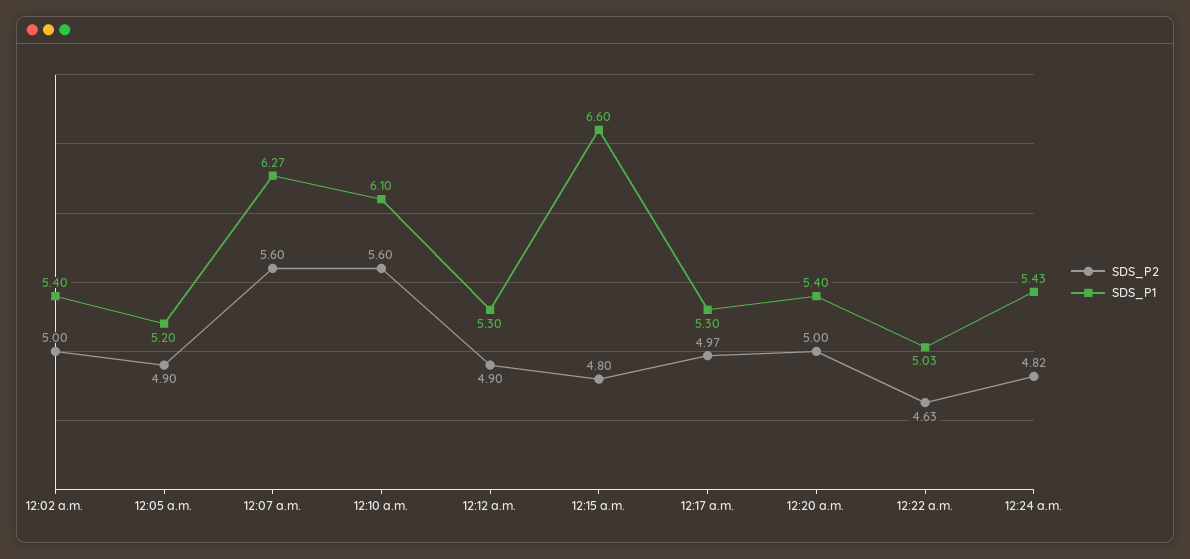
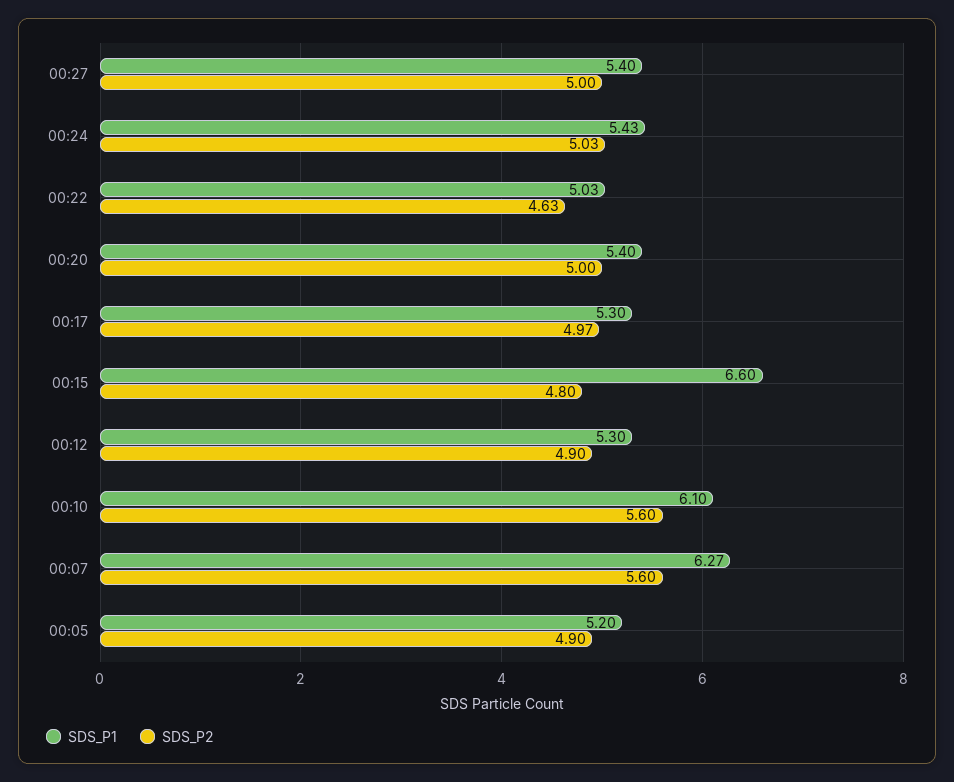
SDS_P2, 12:02 a.m.: 5 -> none
SDS_P1, 12:02 a.m.: 5.4 -> none
SDS_P2, 12:24 a.m.: 4.82 -> 5.03
SDS_P1, 00:27: none -> 5.4
SDS_P2, 00:27: none -> 5

